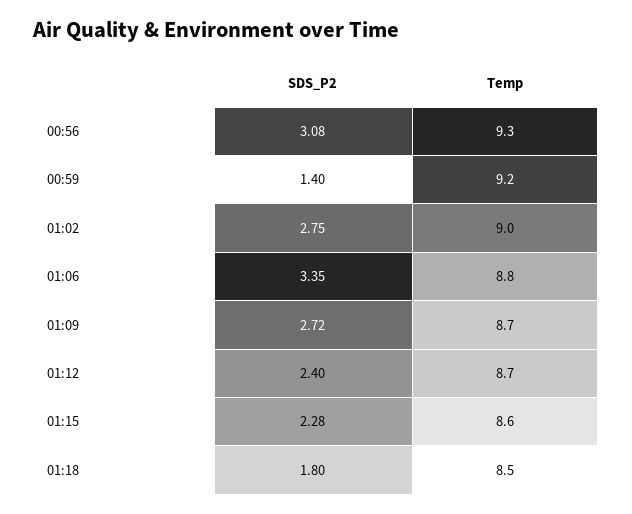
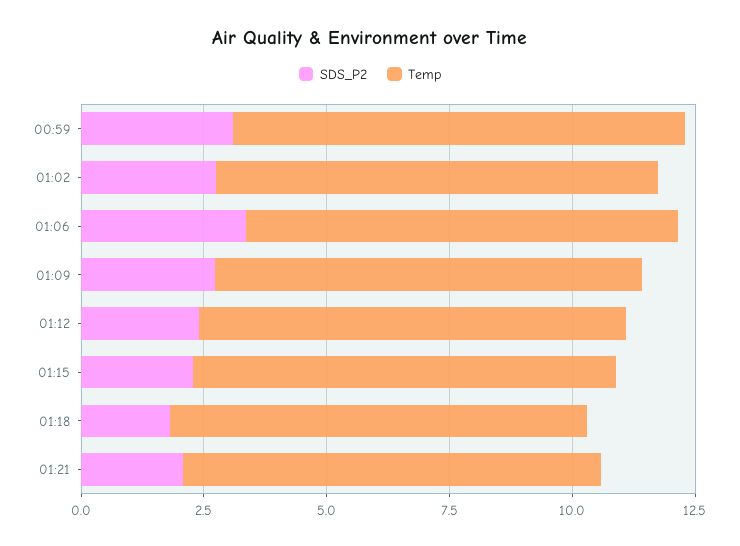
SDS_P2, 00:56: 3.08 -> none
Temp, 00:56: 9.3 -> none
SDS_P2, 00:59: 1.4 -> 3
SDS_P2, 01:21: none -> 2
Temp, 01:21: none -> 8.5

